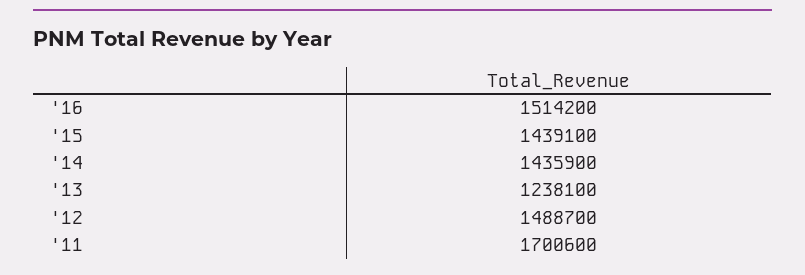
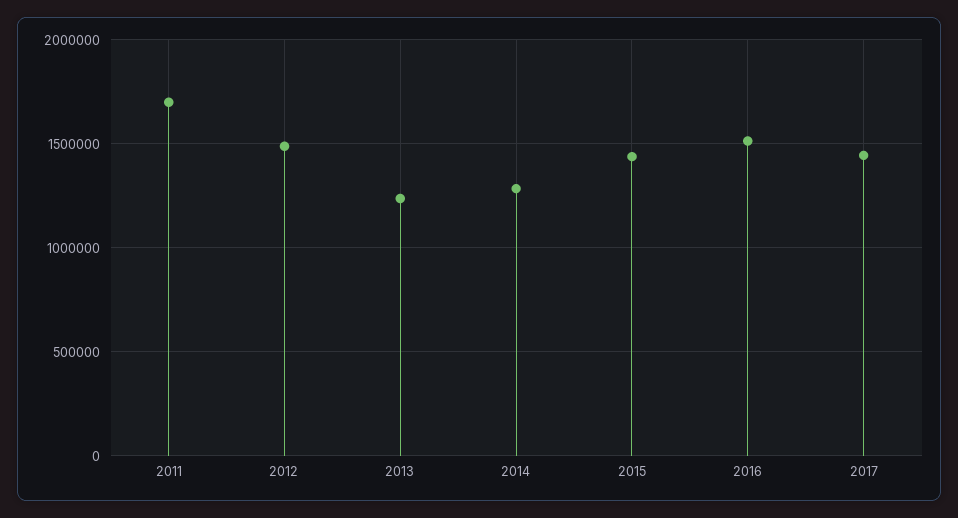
'14: 1435900 -> 1300000
2017: none -> 1450000

